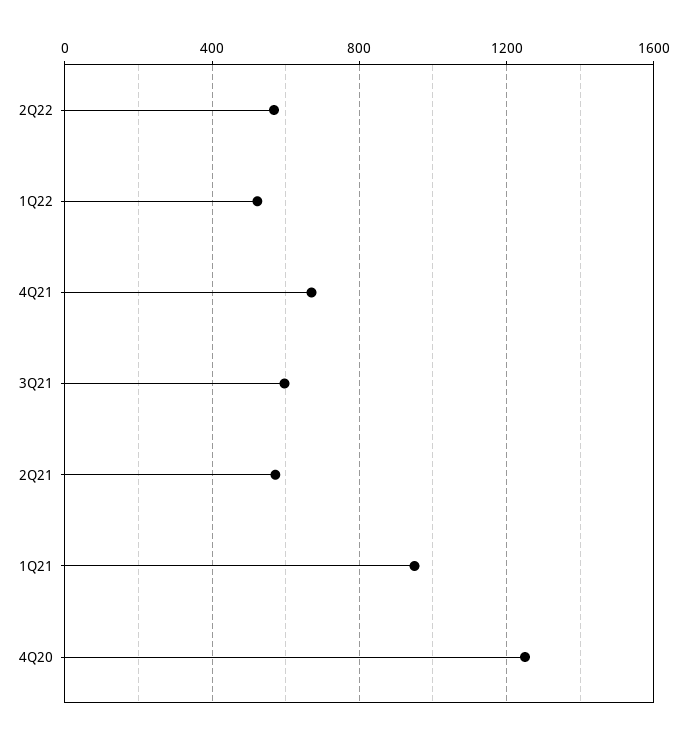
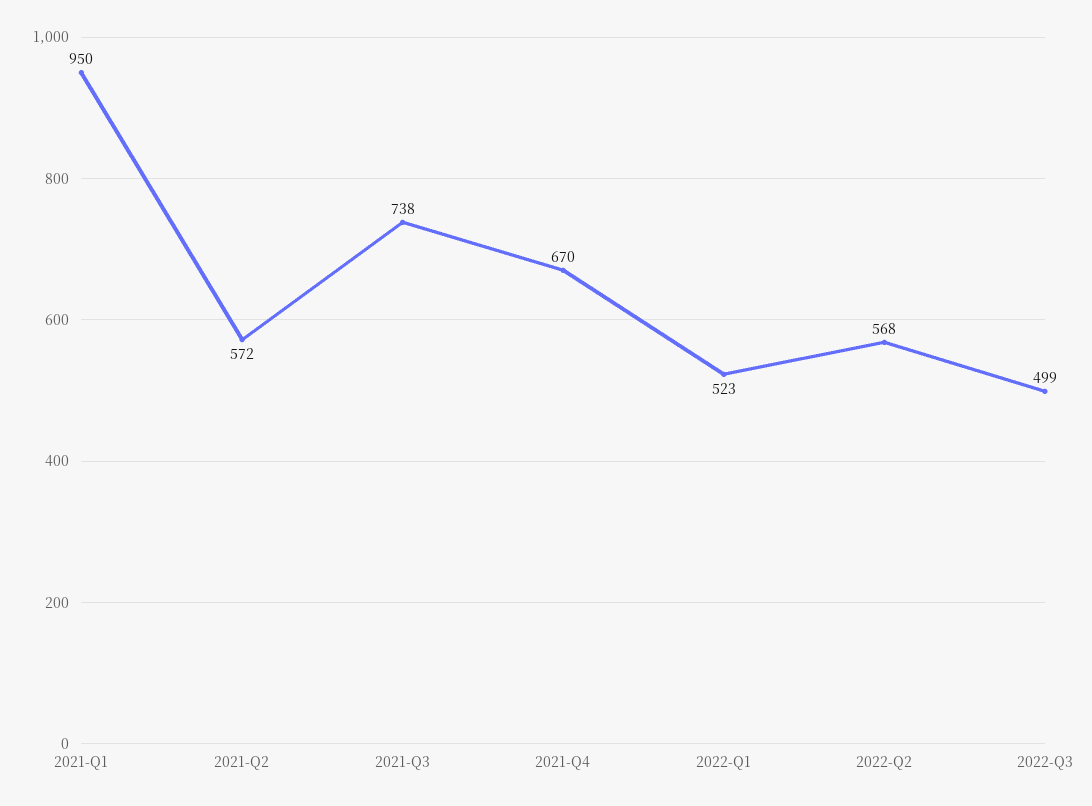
3Q21: 600 -> 738
4Q20: 1250 -> none
2022-Q3: none -> 499

